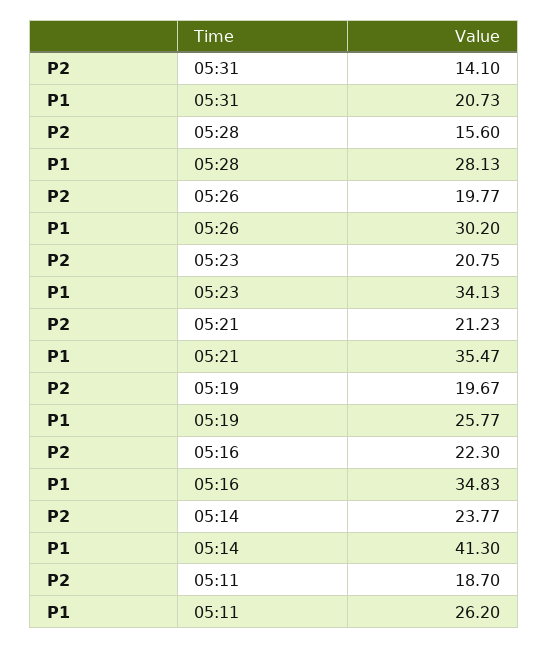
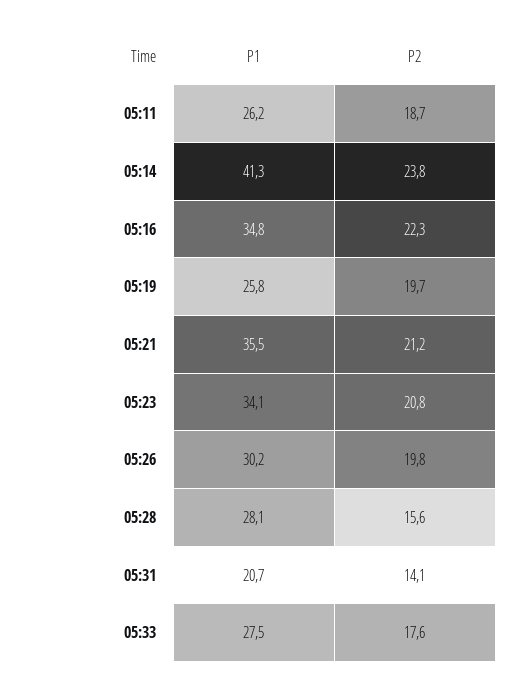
P1, 05:33: none -> 27.5
P2, 05:33: none -> 17.6

